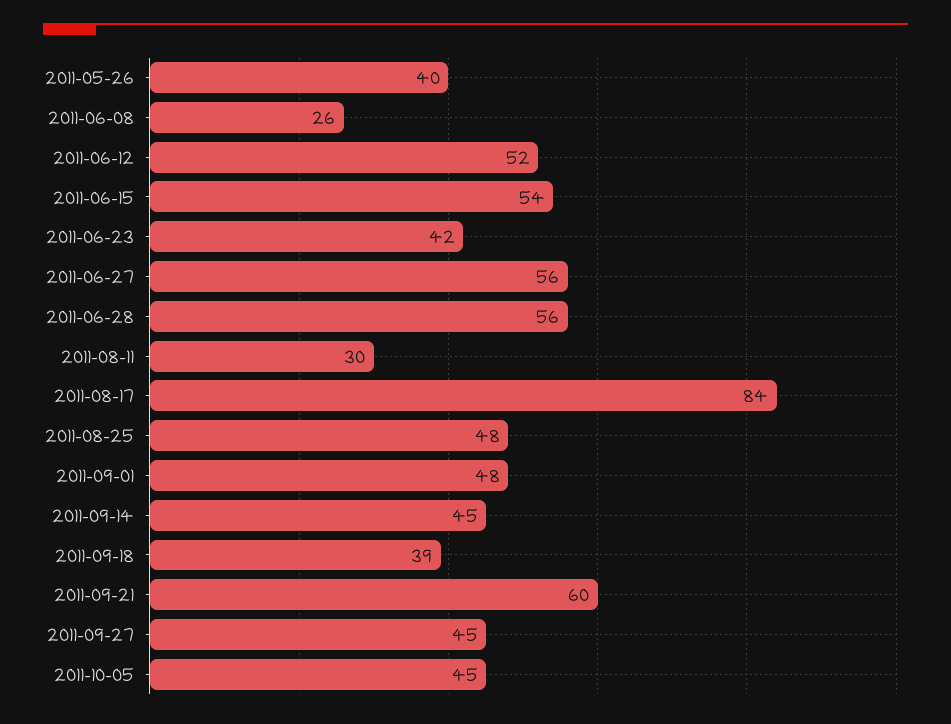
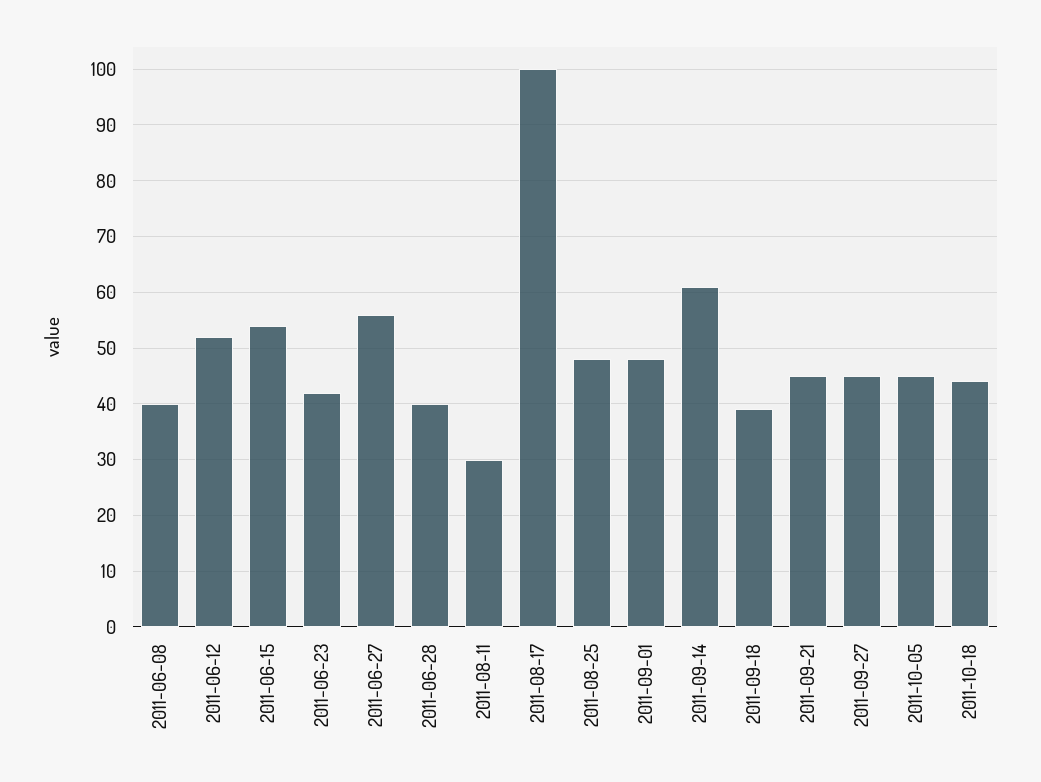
2011-05-26: 40 -> none
2011-06-08: 26 -> 40
2011-06-28: 56 -> 40
2011-08-17: 84 -> 100
2011-09-14: 45 -> 60
2011-09-21: 60 -> 45
2011-10-18: none -> 45

